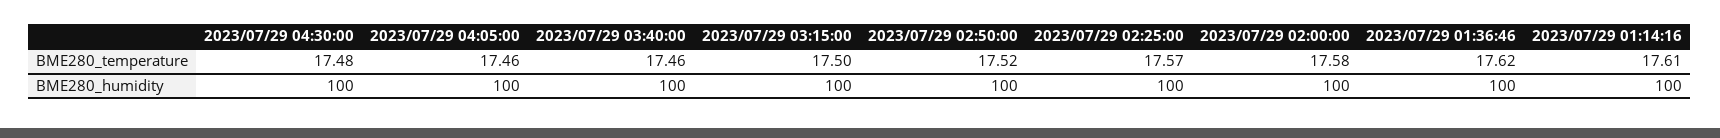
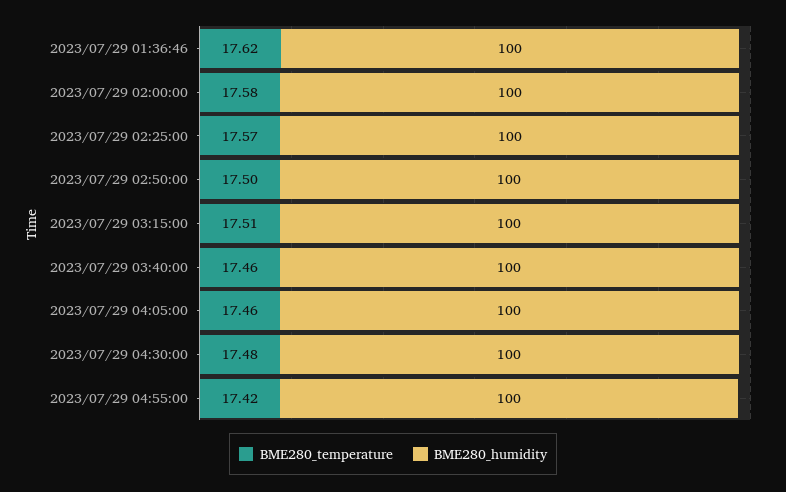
BME280_temperature, 2023/07/29 03:15:00: 17.5 -> 17.51
BME280_temperature, 2023/07/29 02:50:00: 17.52 -> 17.5
BME280_temperature, 2023/07/29 01:14:16: 17.61 -> none
BME280_humidity, 2023/07/29 01:14:16: 100 -> none
BME280_temperature, 2023/07/29 04:55:00: none -> 17.42
BME280_humidity, 2023/07/29 04:55:00: none -> 100

